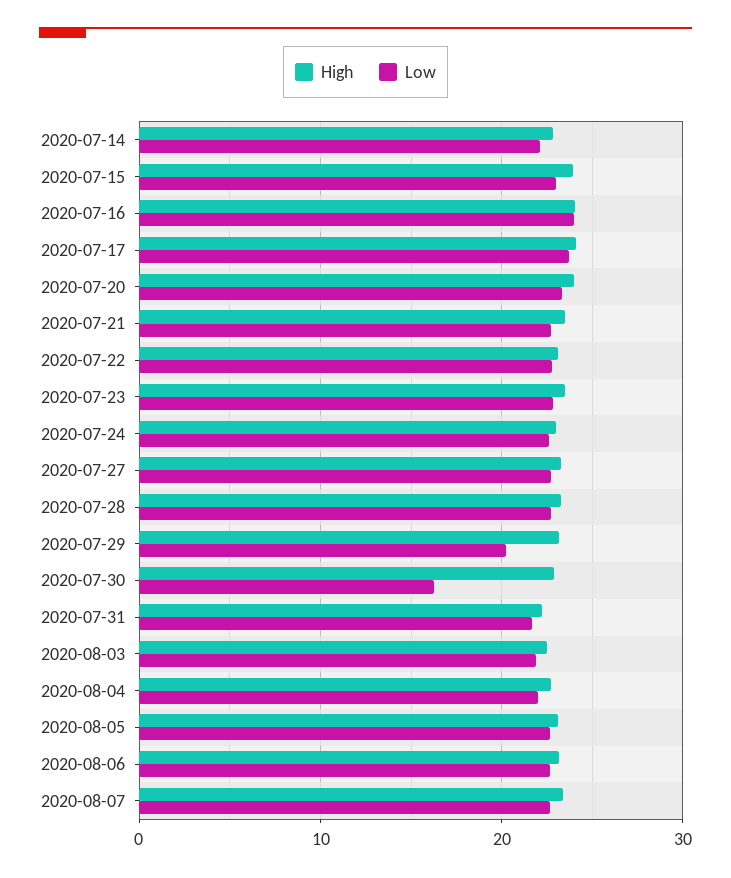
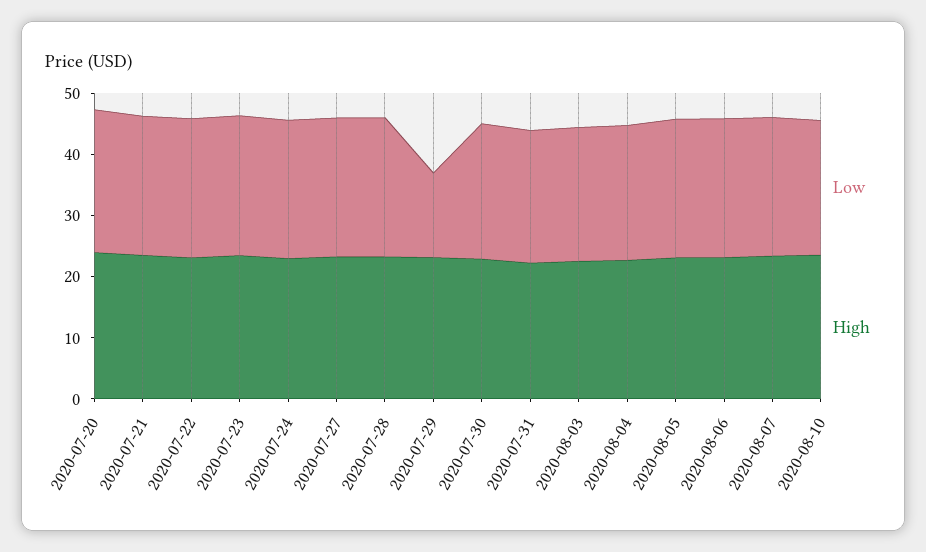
High, 2020-07-14: 23 -> none
Low, 2020-07-14: 22 -> none
High, 2020-07-15: 24 -> none
Low, 2020-07-15: 23 -> none
High, 2020-07-16: 24 -> none
Low, 2020-07-16: 24 -> none
High, 2020-07-17: 24 -> none
Low, 2020-07-17: 24 -> none
Low, 2020-07-29: 20 -> 14
Low, 2020-07-30: 16 -> 22
Low, 2020-08-10: none -> 22
High, 2020-08-10: none -> 24

